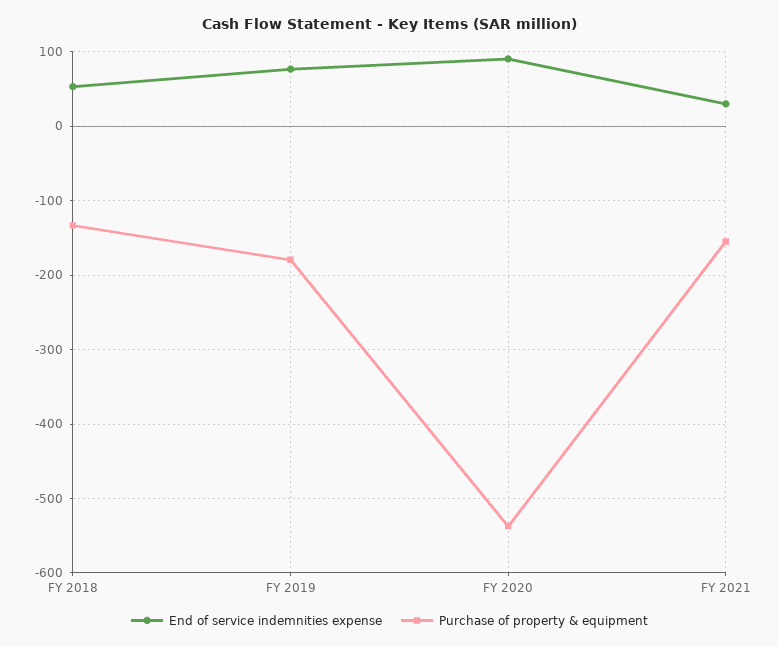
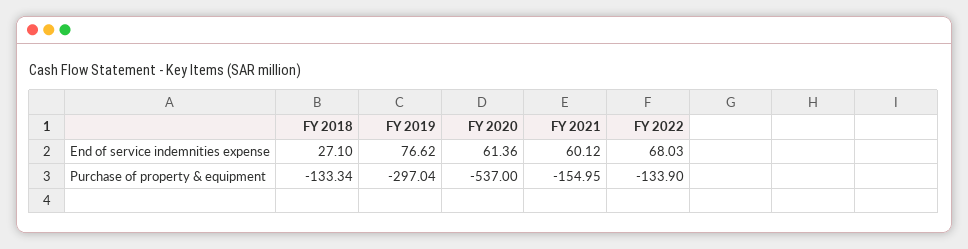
End of service indemnities expense, FY 2018: 50 -> 27.1
Purchase of property & equipment, FY 2019: -180 -> -297.04
End of service indemnities expense, FY 2020: 90 -> 61.36
End of service indemnities expense, FY 2021: 30 -> 60.12
End of service indemnities expense, FY 2022: none -> 68.03
Purchase of property & equipment, FY 2022: none -> -133.9

